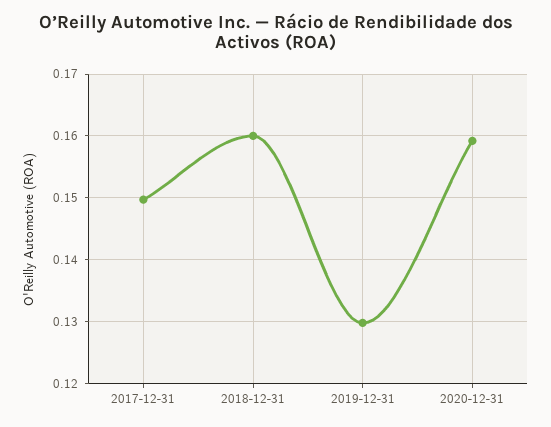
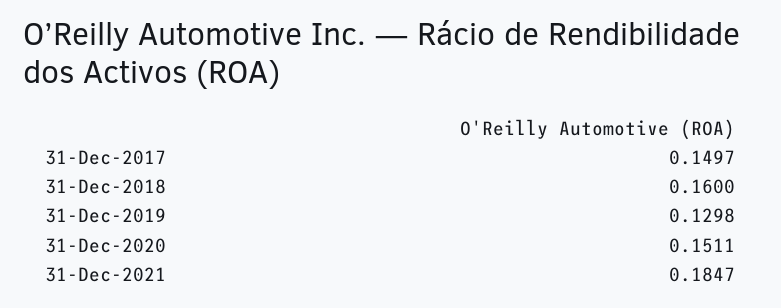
2020-12-31: 0.159 -> 0.1511
31-Dec-2021: none -> 0.1847

